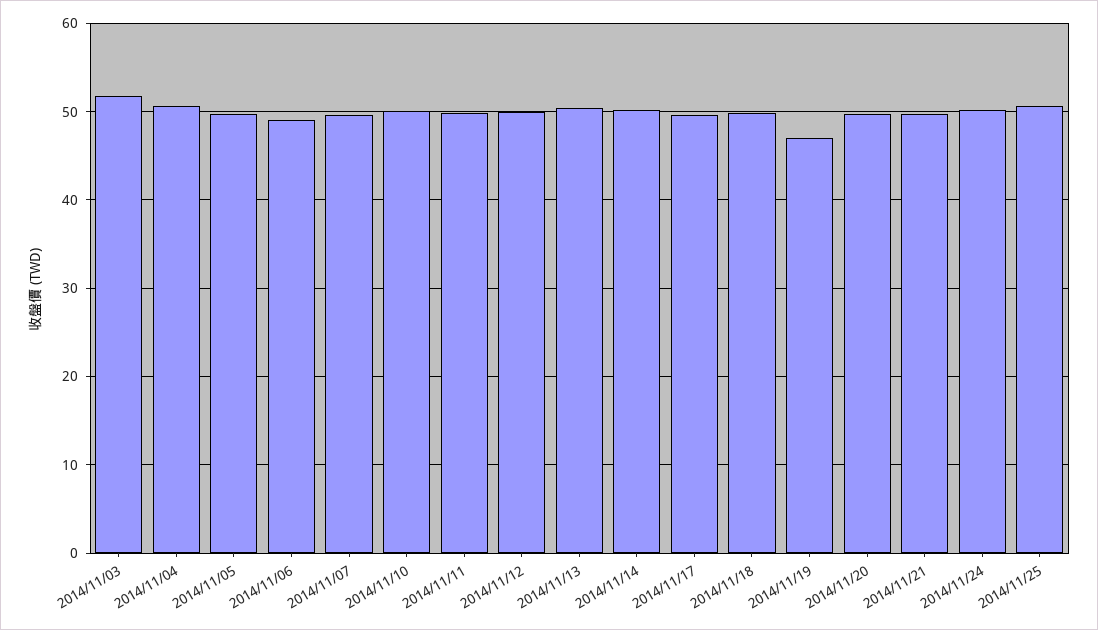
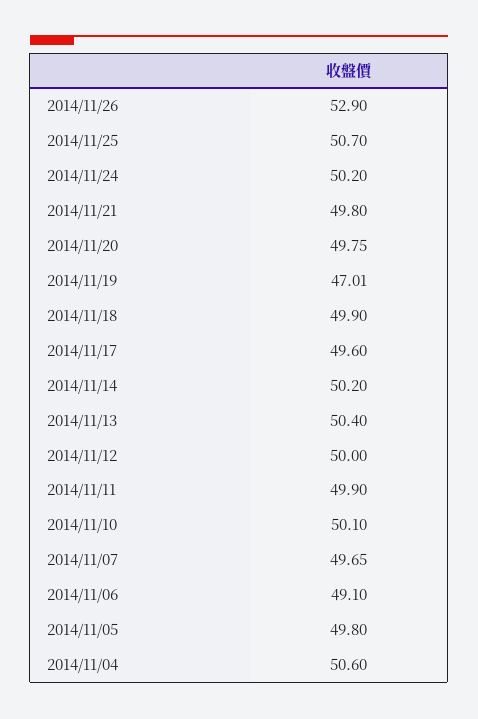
2014/11/03: 52 -> none
2014/11/26: none -> 52.9

